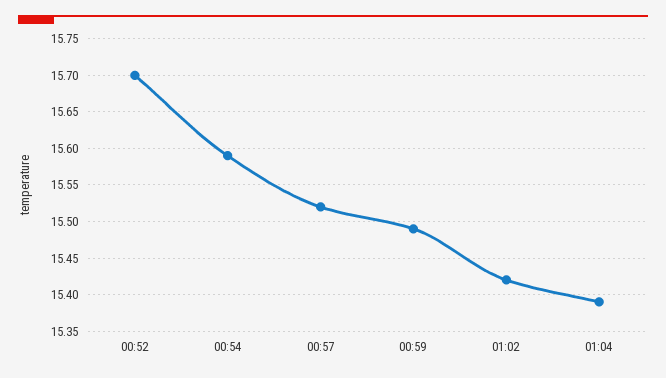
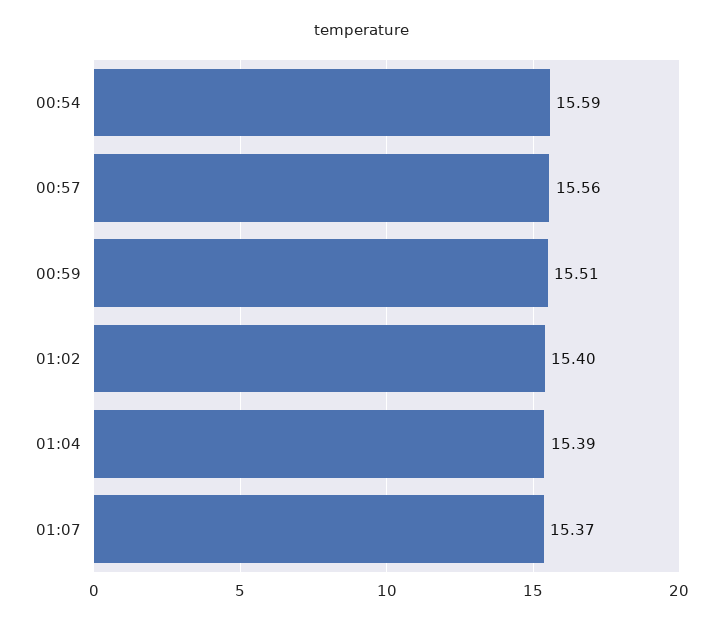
00:52: 15.7 -> none
00:57: 15.52 -> 15.56
00:59: 15.49 -> 15.51
01:02: 15.42 -> 15.4
01:07: none -> 15.37

